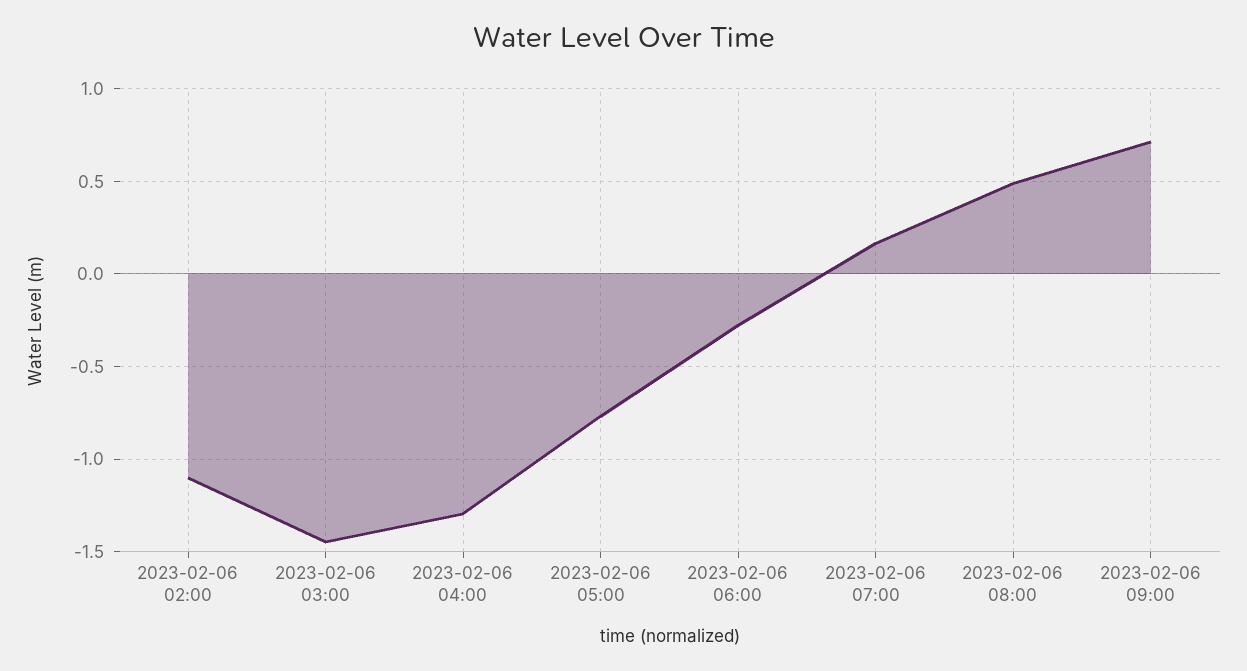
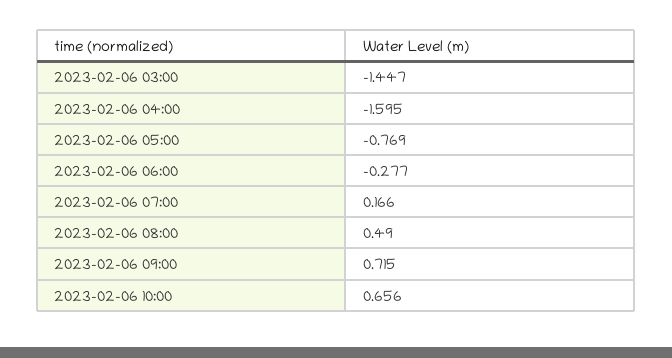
2023-02-06 02:00: -1.1 -> none
2023-02-06 04:00: -1.3 -> -1.595
2023-02-06 10:00: none -> 0.656

